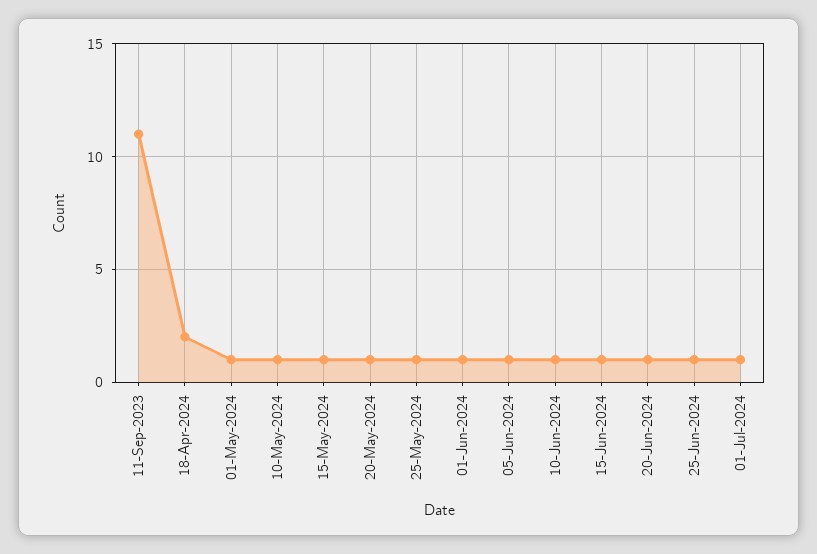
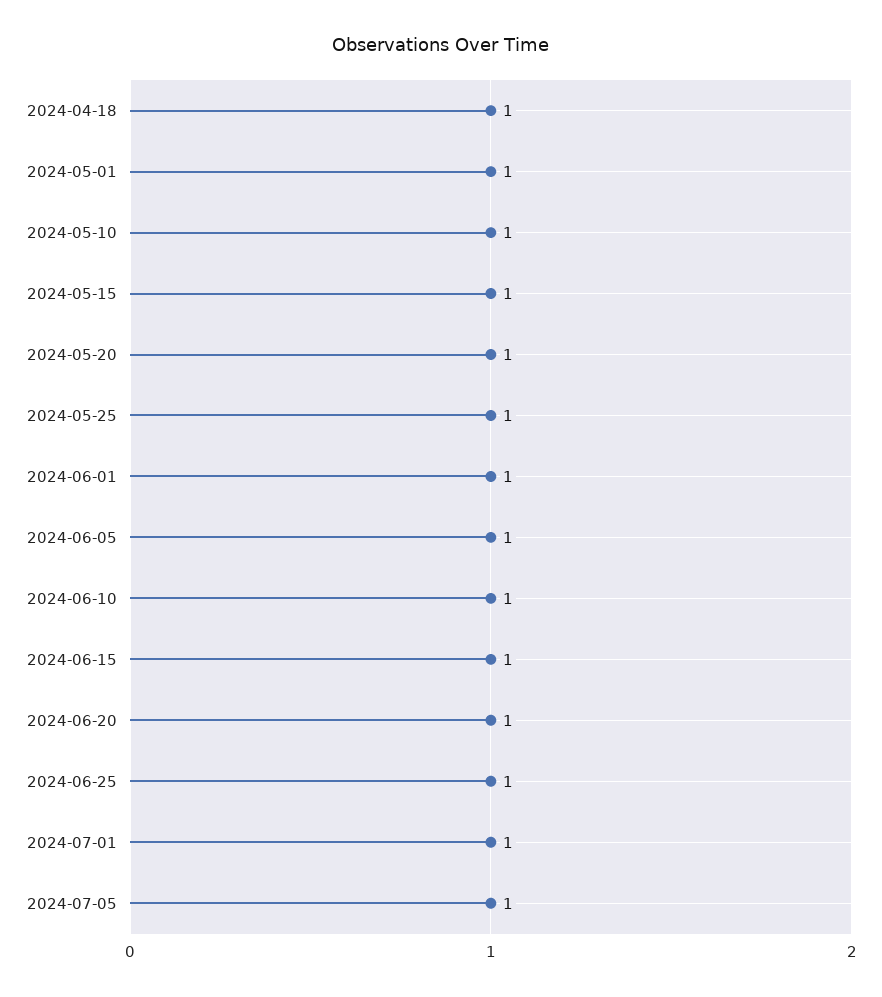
11-Sep-2023: 11 -> none
18-Apr-2024: 2 -> 1
2024-07-05: none -> 1

